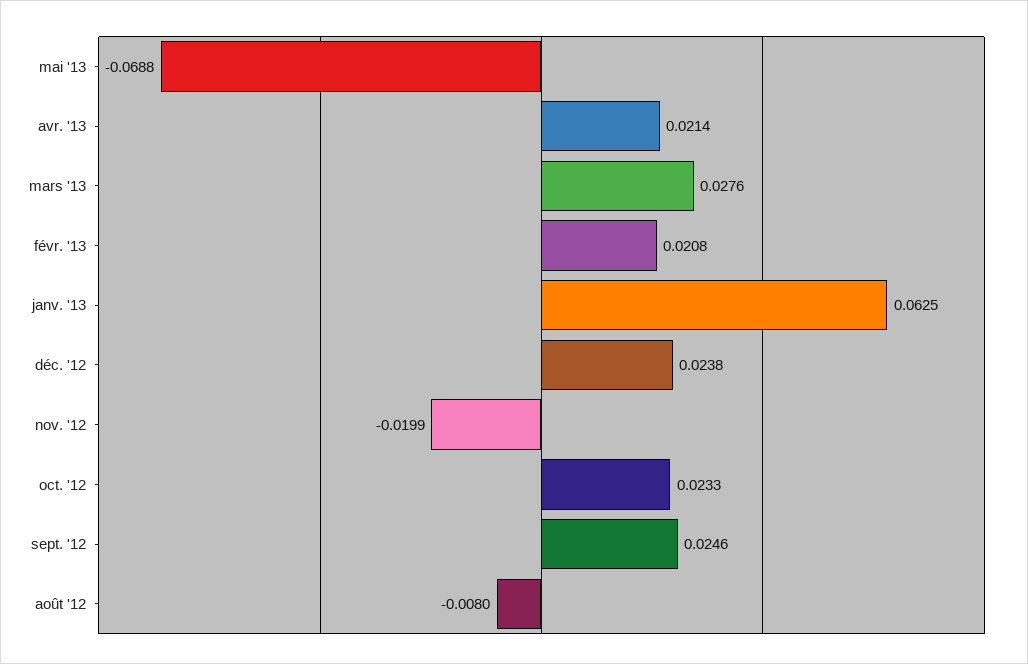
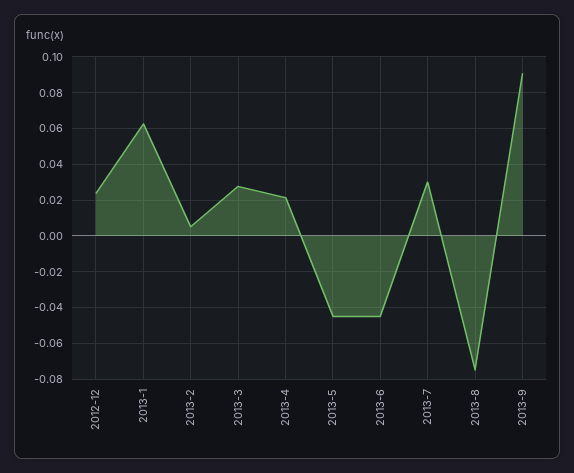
mai '13: -0.0688 -> -0.045
févr. '13: 0.0208 -> 0.005
nov. '12: -0.0199 -> none
oct. '12: 0.0233 -> none
sept. '12: 0.0246 -> none
août '12: -0.008 -> none
2013-6: none -> -0.045
2013-7: none -> 0.03
2013-8: none -> -0.075
2013-9: none -> 0.09

